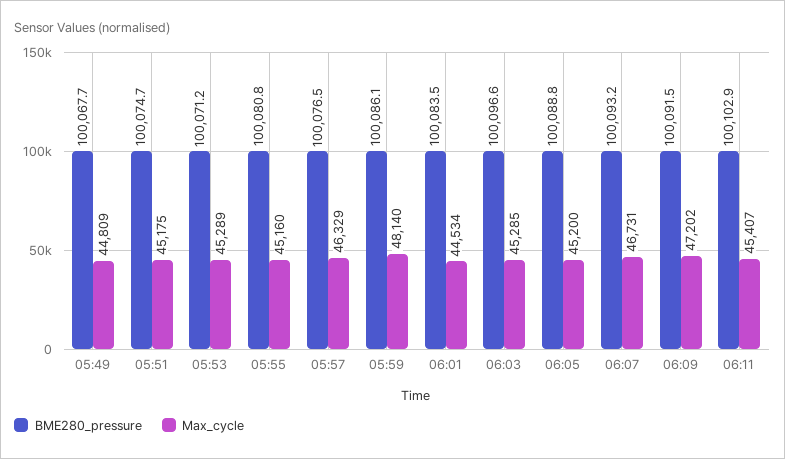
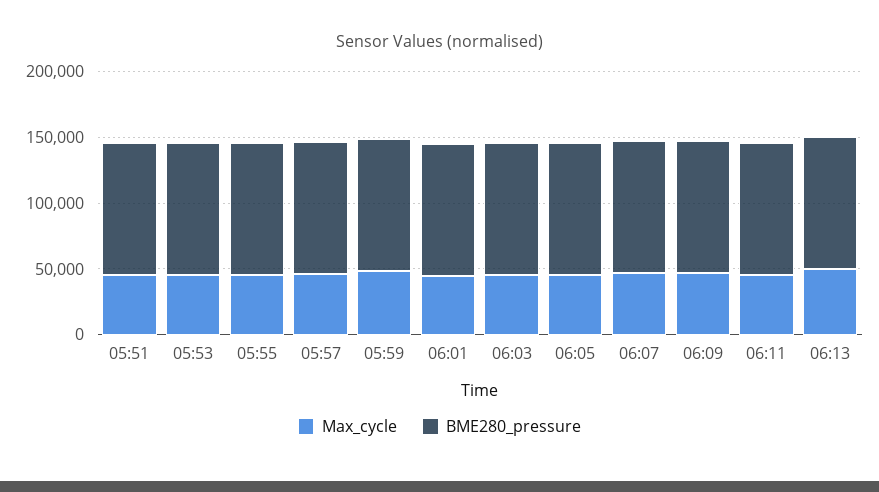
BME280_pressure, 05:49: 100067.7 -> none
Max_cycle, 05:49: 44809 -> none
Max_cycle, 06:13: none -> 50000
BME280_pressure, 06:13: none -> 100000

